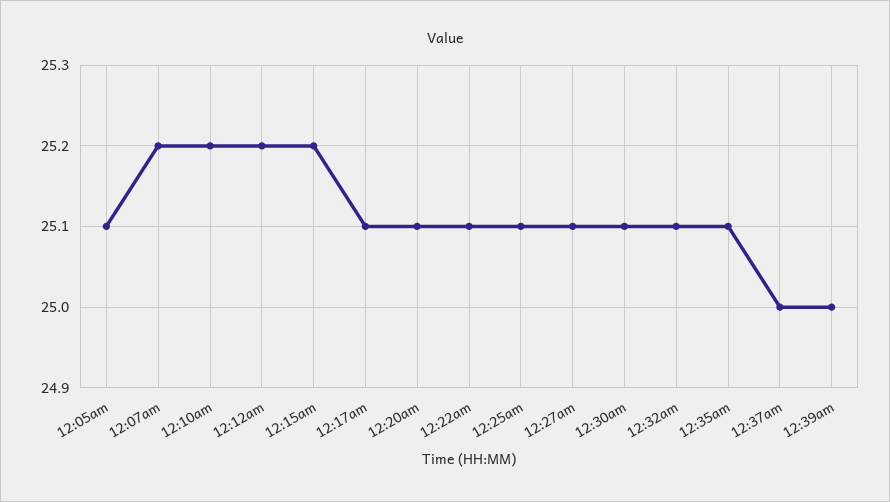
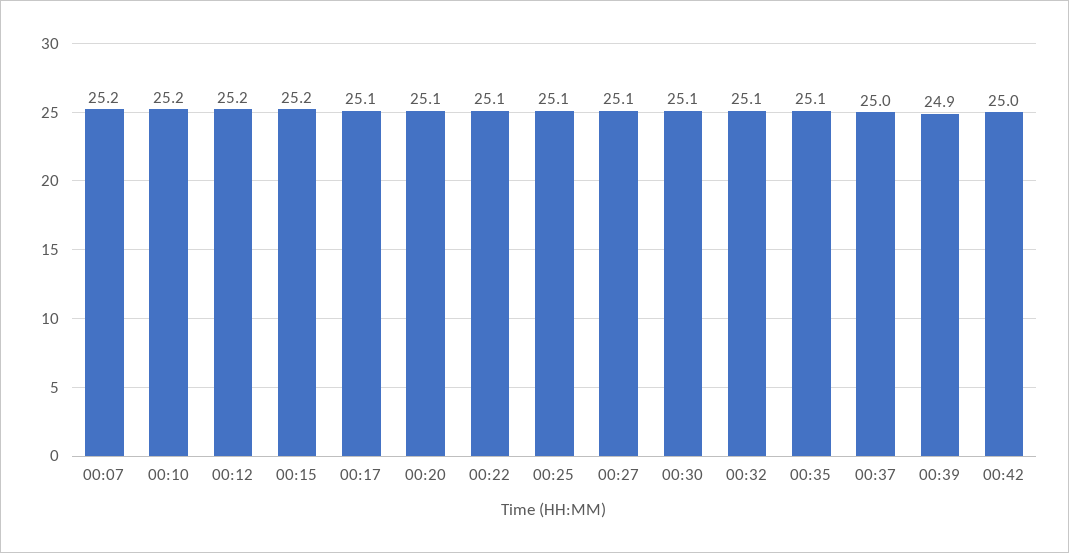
12:05am: 25.1 -> none
12:39am: 25 -> 24.9
00:42: none -> 25

